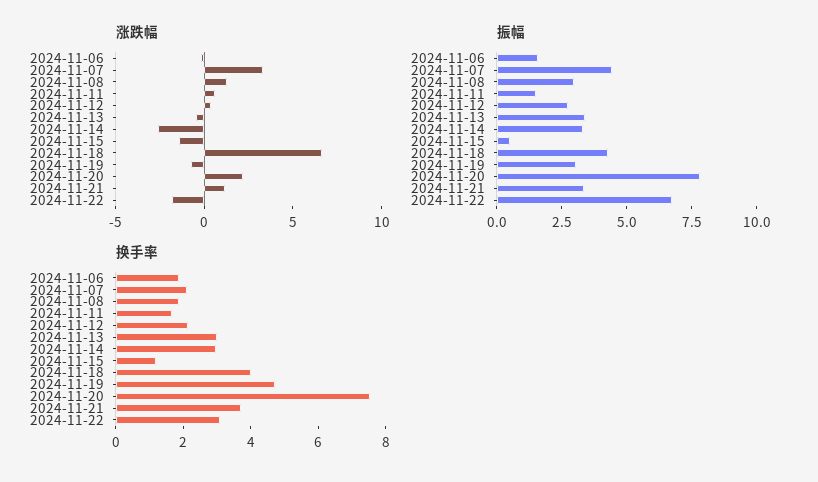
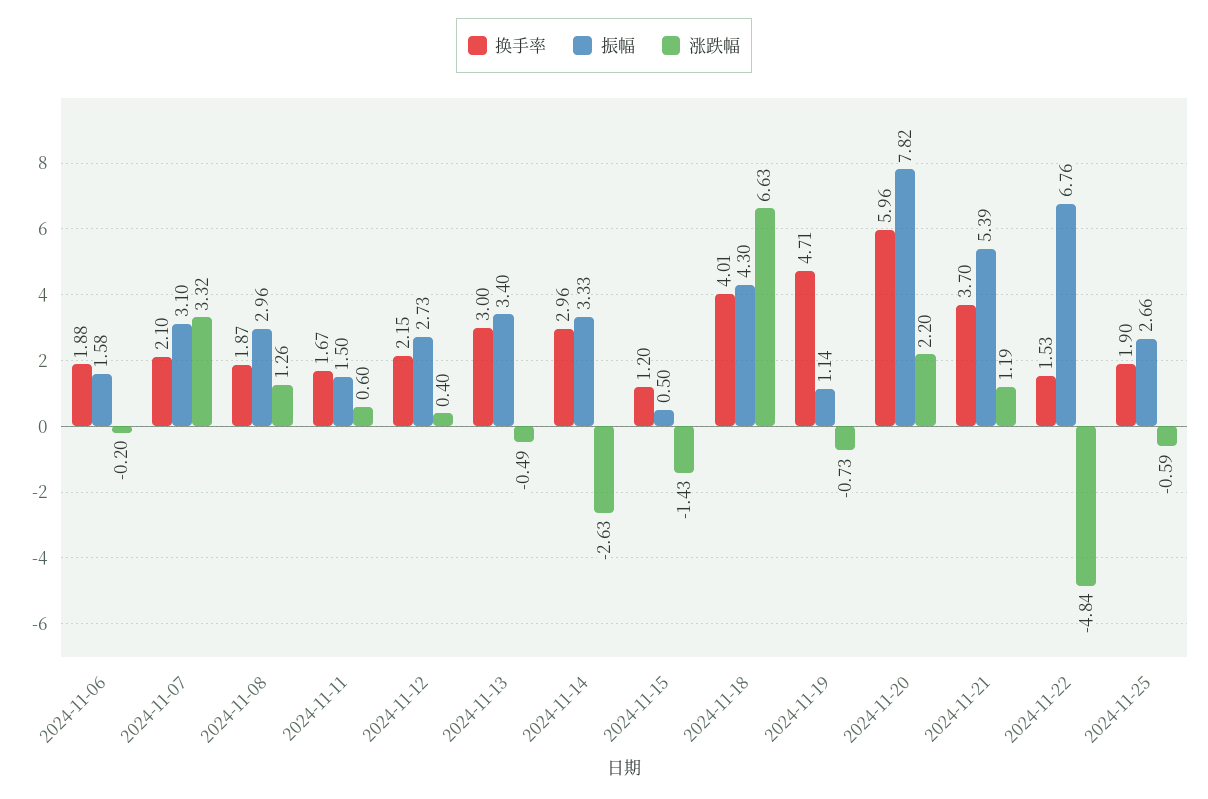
涨跌幅, 2024-11-22: -2 -> -4.84
振幅, 2024-11-07: 4.5 -> 3.1
振幅, 2024-11-19: 3 -> 1.14
振幅, 2024-11-21: 3.5 -> 5.39
换手率, 2024-11-20: 7.5 -> 5.96
换手率, 2024-11-22: 3 -> 1.53
换手率, 2024-11-25: none -> 1.9
振幅, 2024-11-25: none -> 2.66
涨跌幅, 2024-11-25: none -> -0.59

